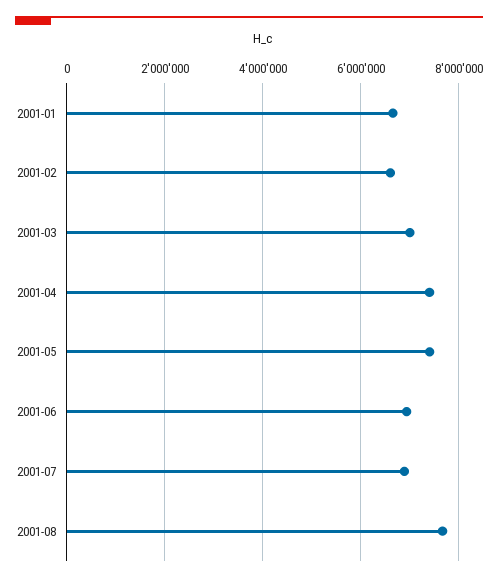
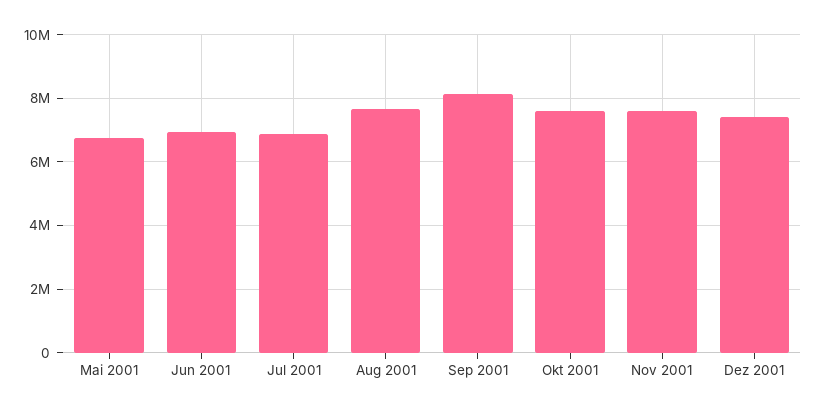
2001-01: 6600000 -> none
2001-02: 6600000 -> none
2001-03: 7000000 -> none
2001-04: 7400000 -> none
2001-05: 7400000 -> 6800000
Sep 2001: none -> 8200000
Okt 2001: none -> 7600000
Nov 2001: none -> 7600000
Dez 2001: none -> 7400000

